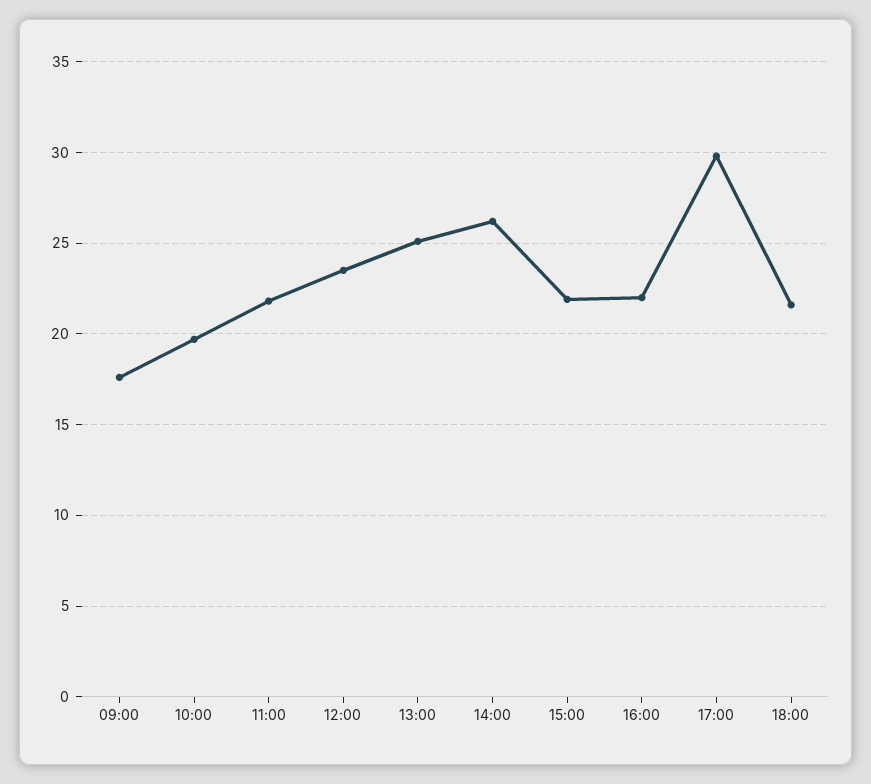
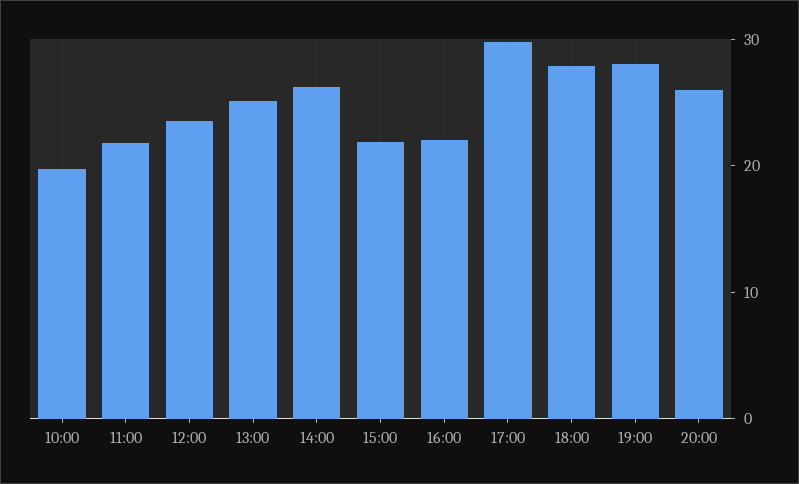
09:00: 17.5 -> none
18:00: 21.5 -> 28
19:00: none -> 28
20:00: none -> 26

